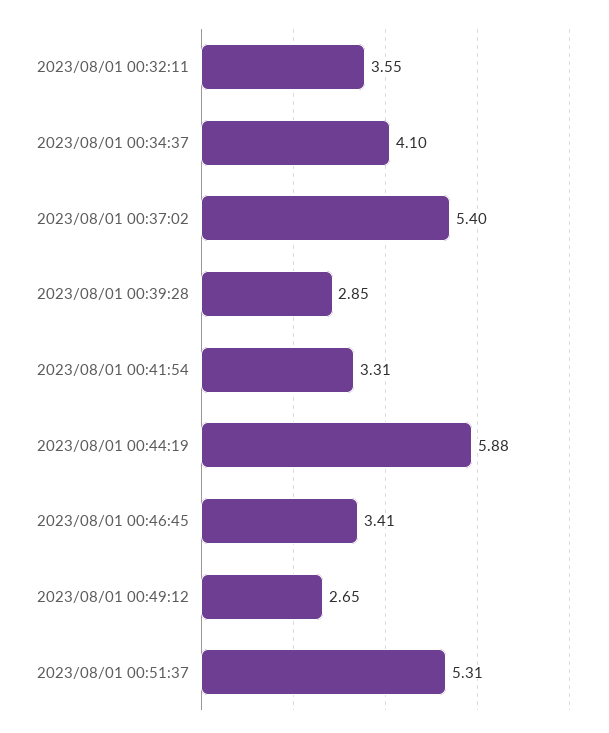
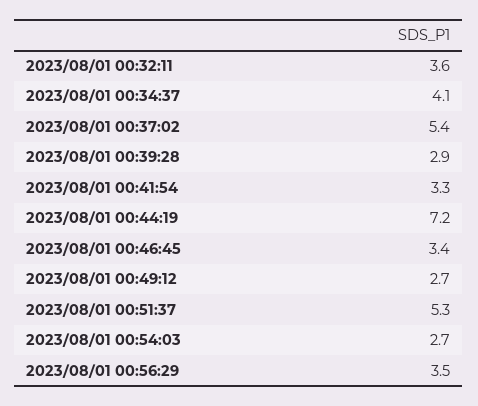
2023/08/01 00:44:19: 5.88 -> 7.2
2023/08/01 00:54:03: none -> 2.7
2023/08/01 00:56:29: none -> 3.5

